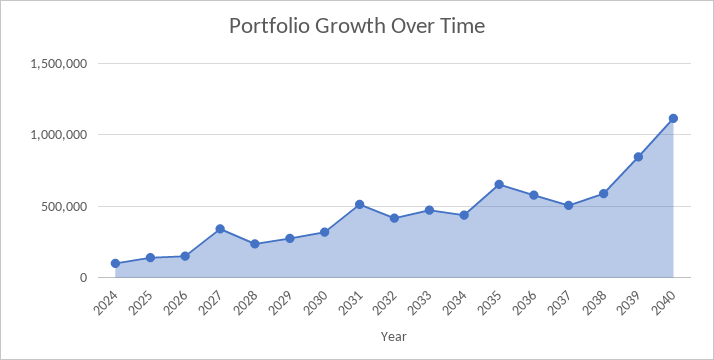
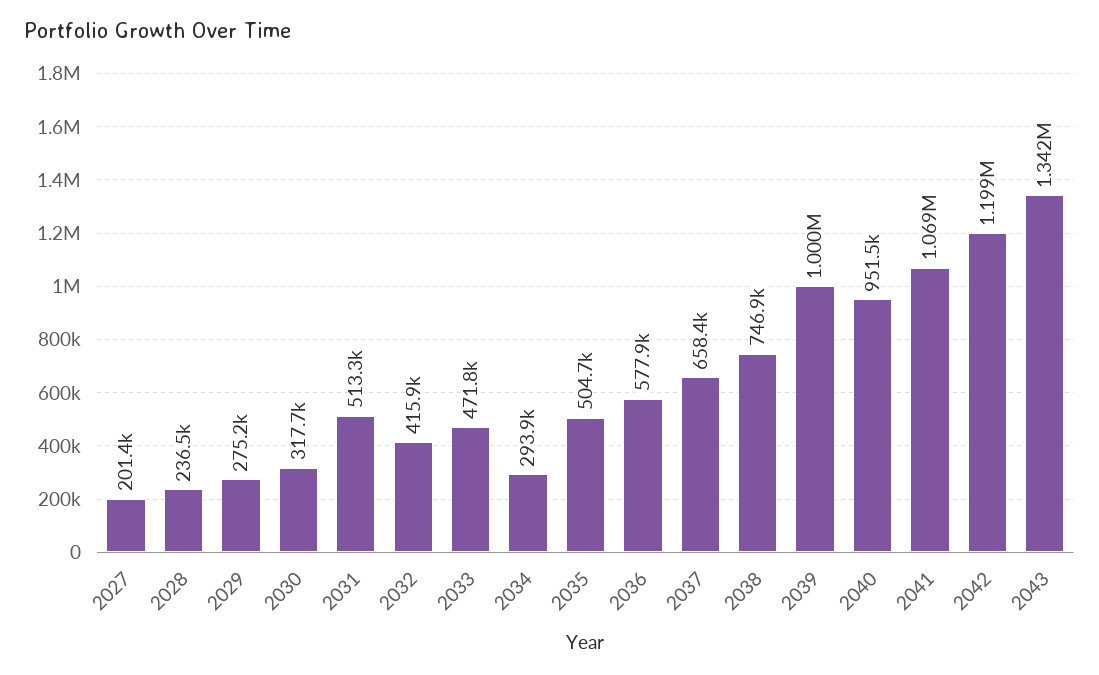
2024: 100000 -> none
2025: 150000 -> none
2026: 150000 -> none
2027: 350000 -> 201400
2034: 450000 -> 293900
2035: 650000 -> 504700
2037: 500000 -> 658400
2038: 600000 -> 746900
2039: 850000 -> 1000000
2040: 1100000 -> 951500
2041: none -> 1069000
2042: none -> 1199000
2043: none -> 1342000

